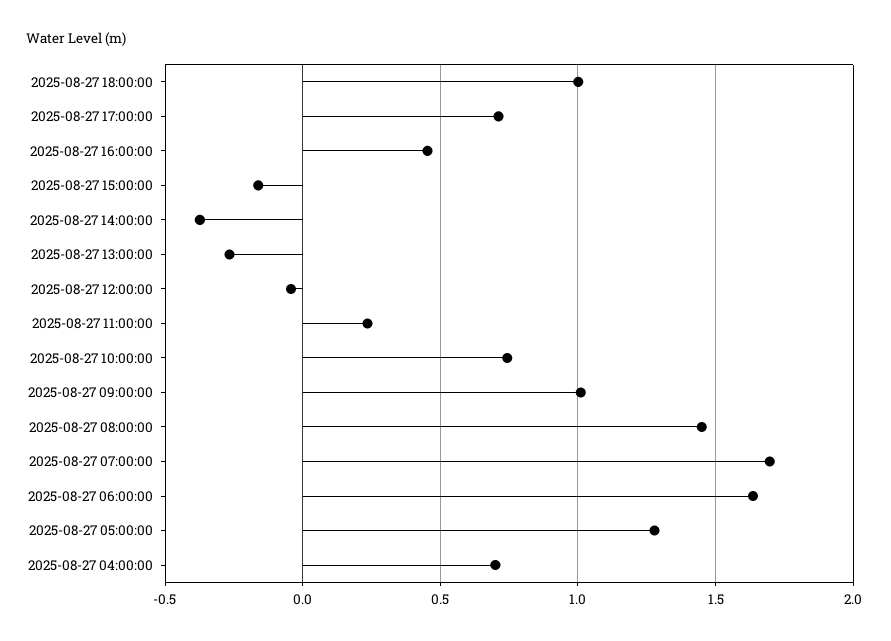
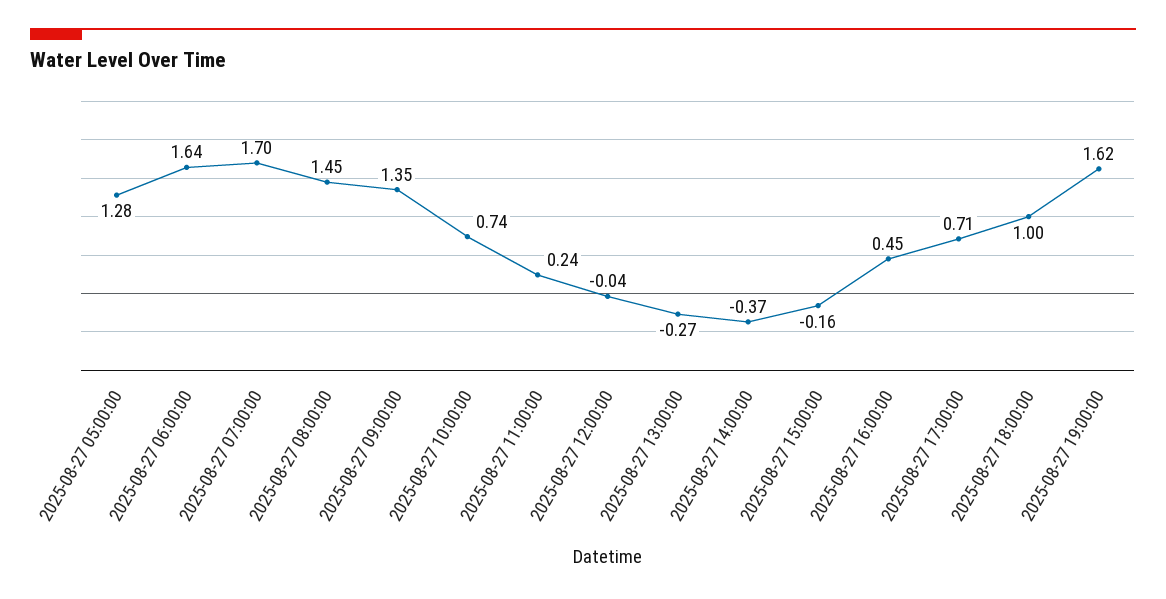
2025-08-27 09:00:00: 1 -> 1.35
2025-08-27 04:00:00: 0.7 -> none
2025-08-27 19:00:00: none -> 1.62

